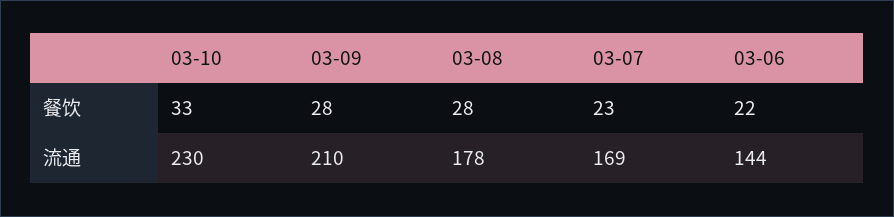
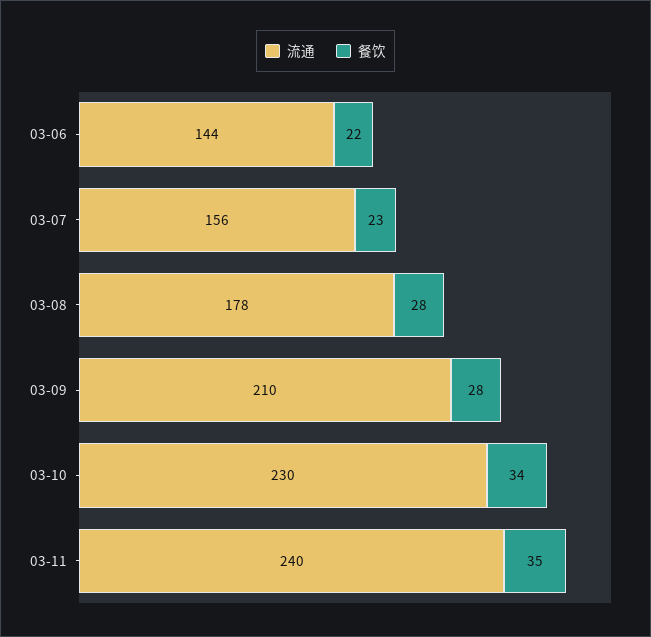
餐饮, 03-10: 33 -> 34
流通, 03-07: 169 -> 156
流通, 03-11: none -> 240
餐饮, 03-11: none -> 35

